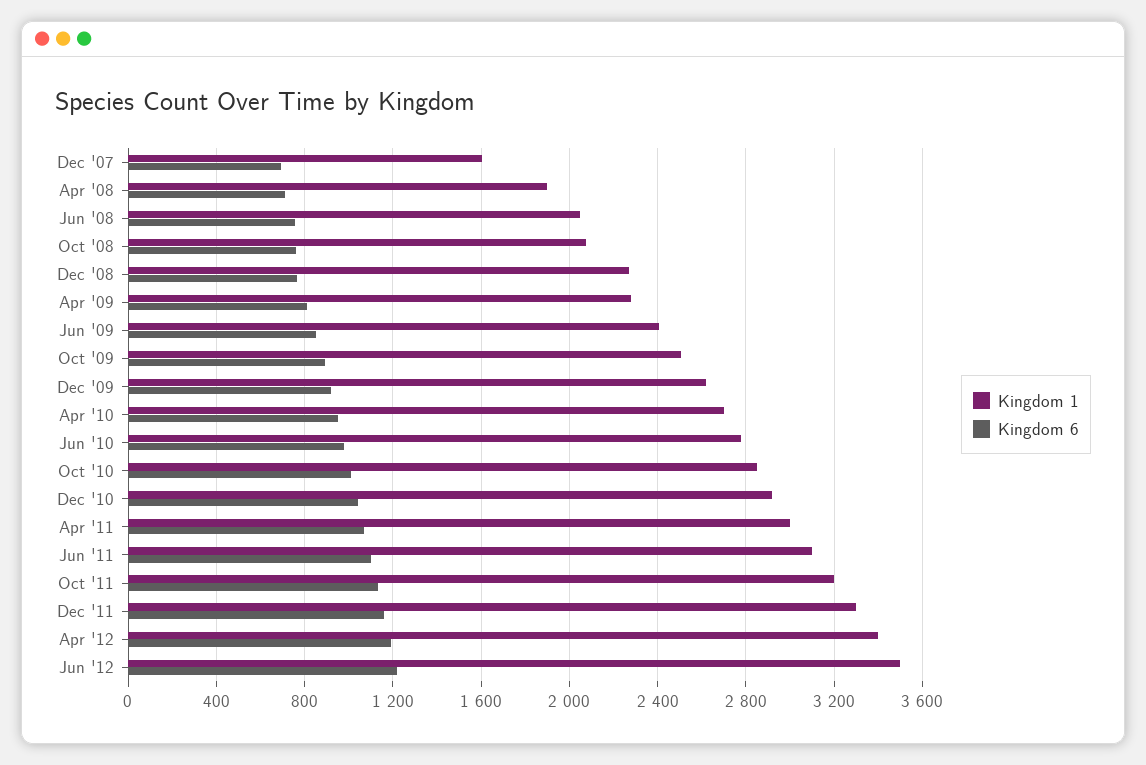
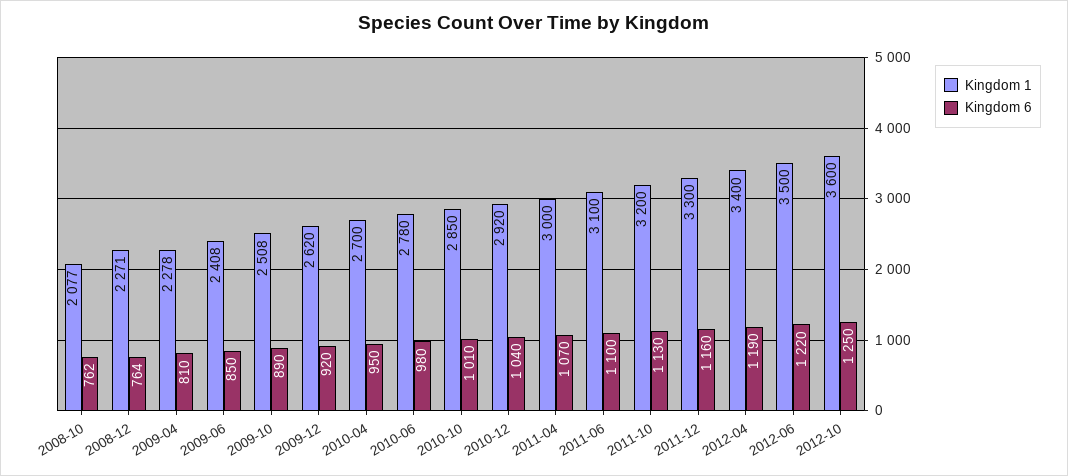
Kingdom 1, Dec '07: 1600 -> none
Kingdom 6, Dec '07: 700 -> none
Kingdom 1, Apr '08: 1900 -> none
Kingdom 6, Apr '08: 700 -> none
Kingdom 1, Jun '08: 2050 -> none
Kingdom 6, Jun '08: 750 -> none
Kingdom 1, 2012-10: none -> 3600
Kingdom 6, 2012-10: none -> 1250

